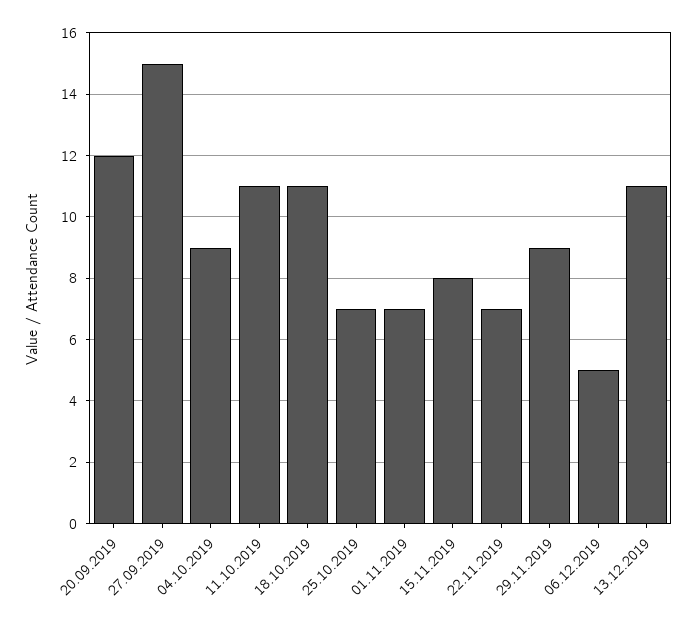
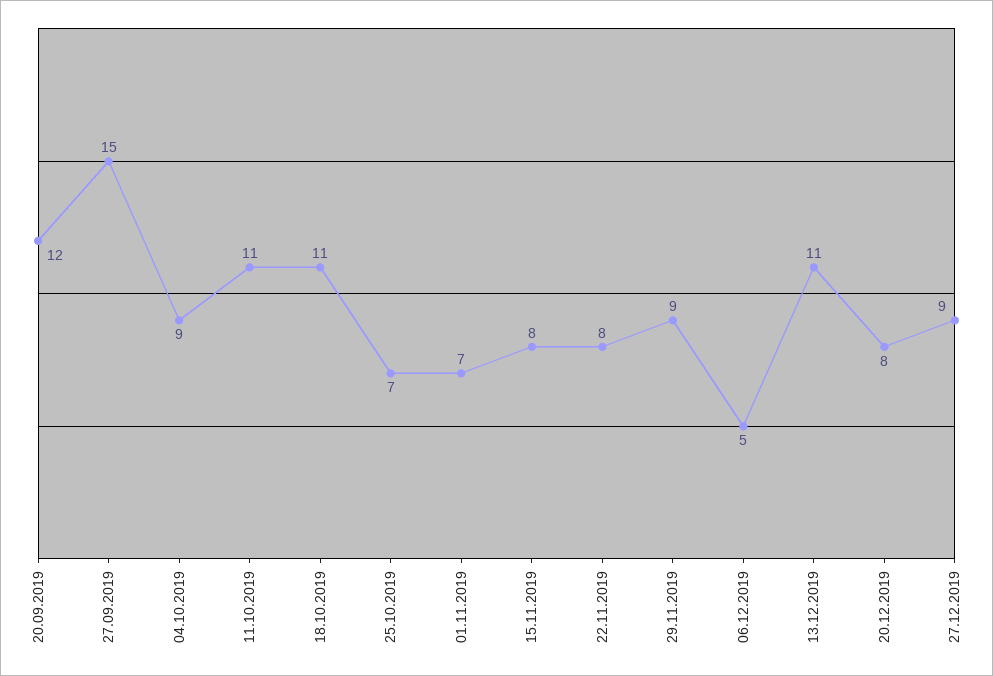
22.11.2019: 7 -> 8
20.12.2019: none -> 8
27.12.2019: none -> 9

